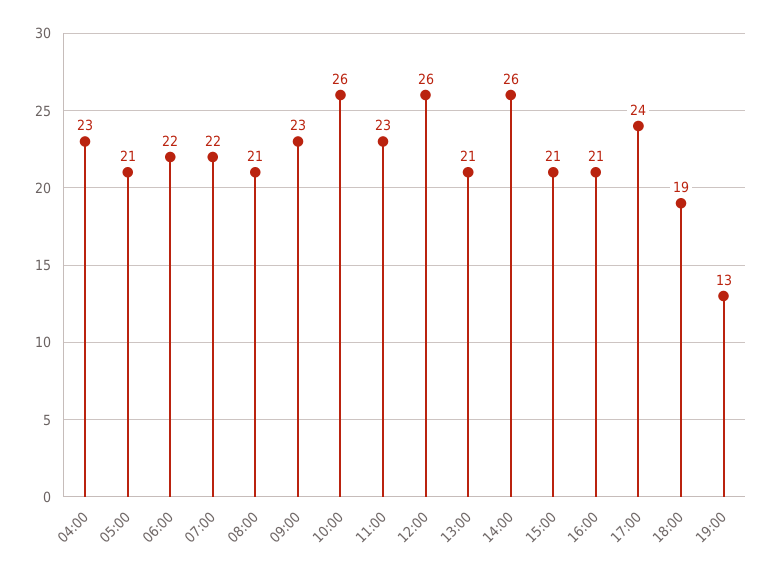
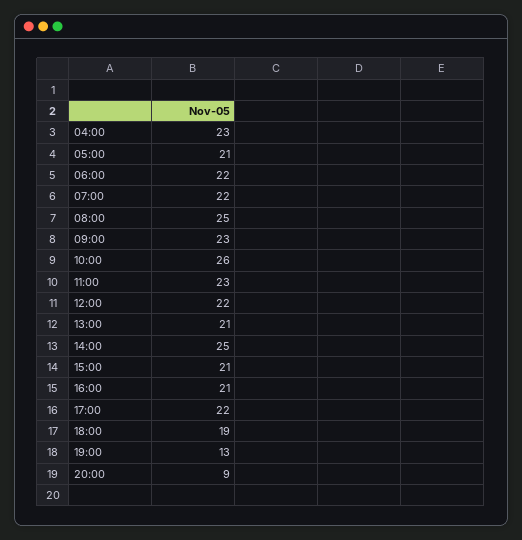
08:00: 21 -> 25
12:00: 26 -> 22
14:00: 26 -> 25
17:00: 24 -> 22
20:00: none -> 9

